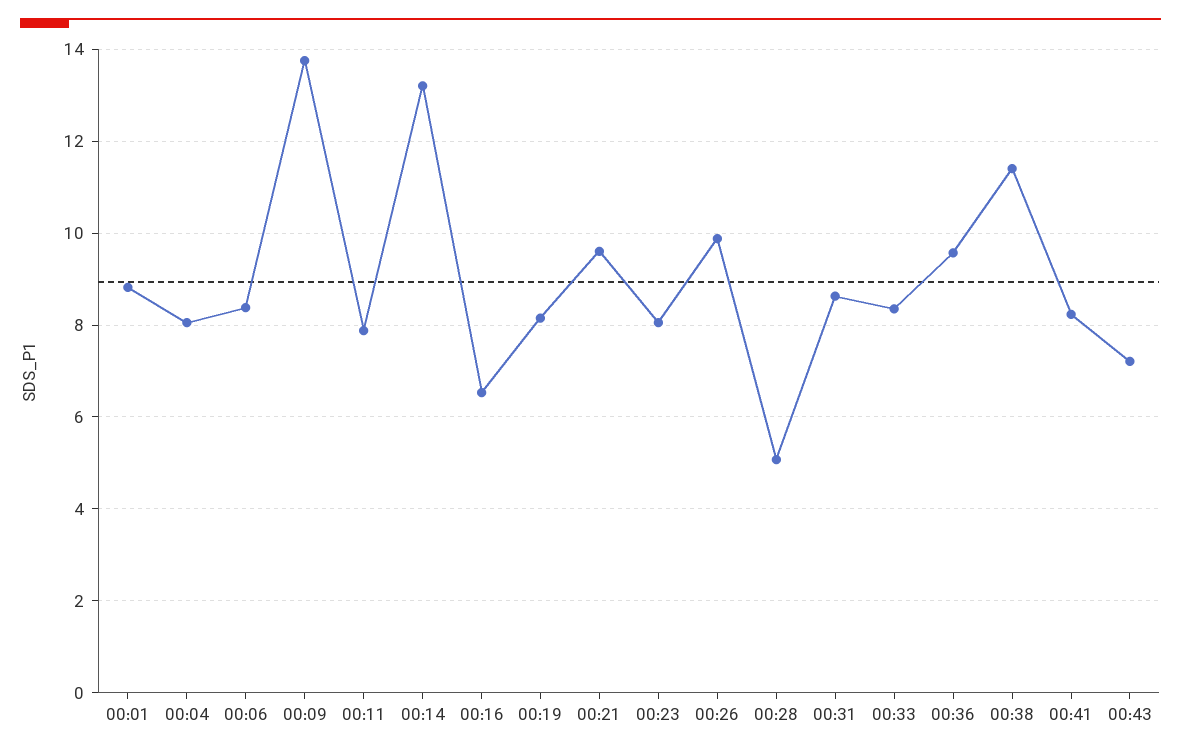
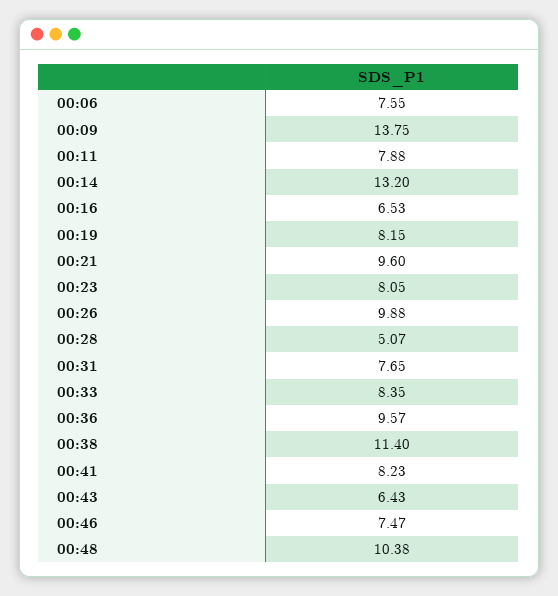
00:01: 8.8 -> none
00:04: 8 -> none
00:06: 8.4 -> 7.55
00:31: 8.6 -> 7.65
00:43: 7.2 -> 6.43
00:46: none -> 7.47
00:48: none -> 10.38

